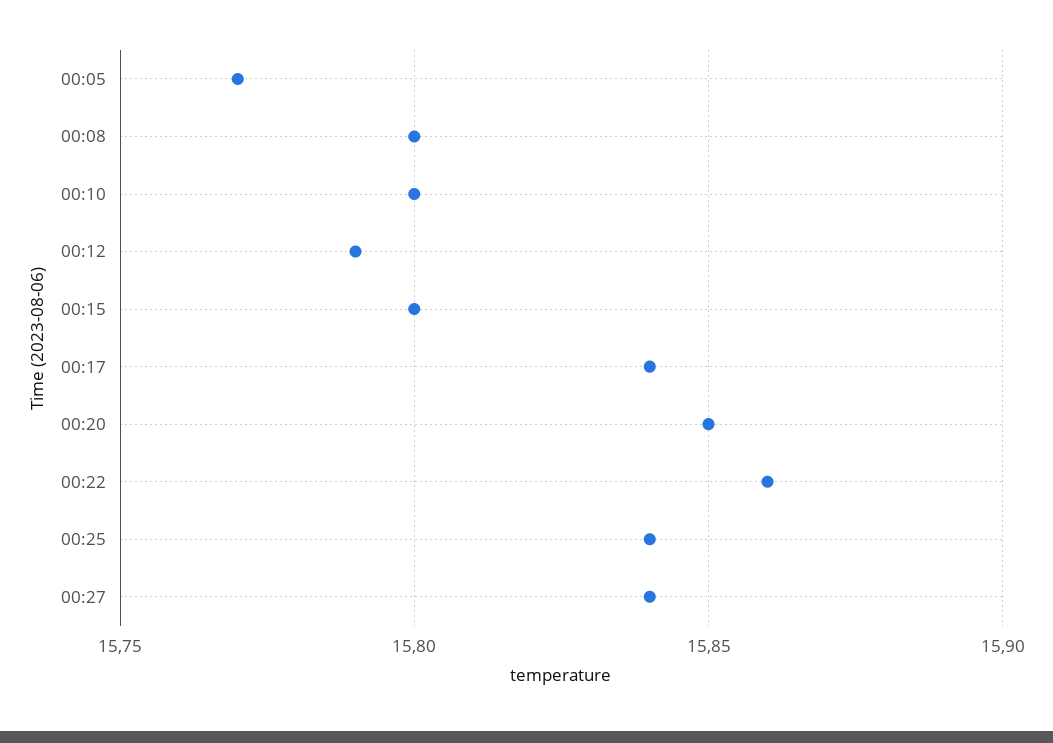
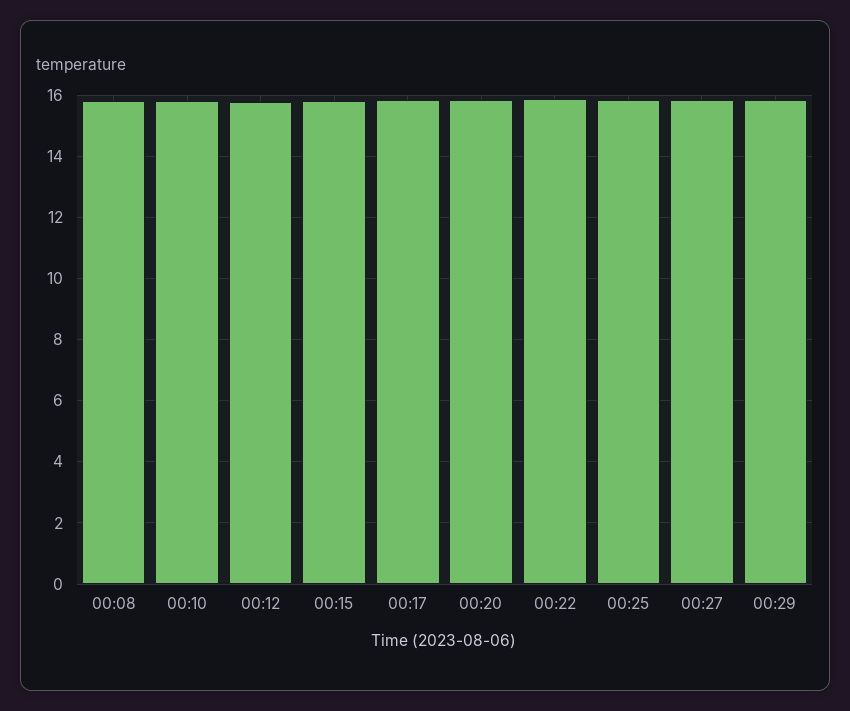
00:05: 15.77 -> none
00:29: none -> 15.8

